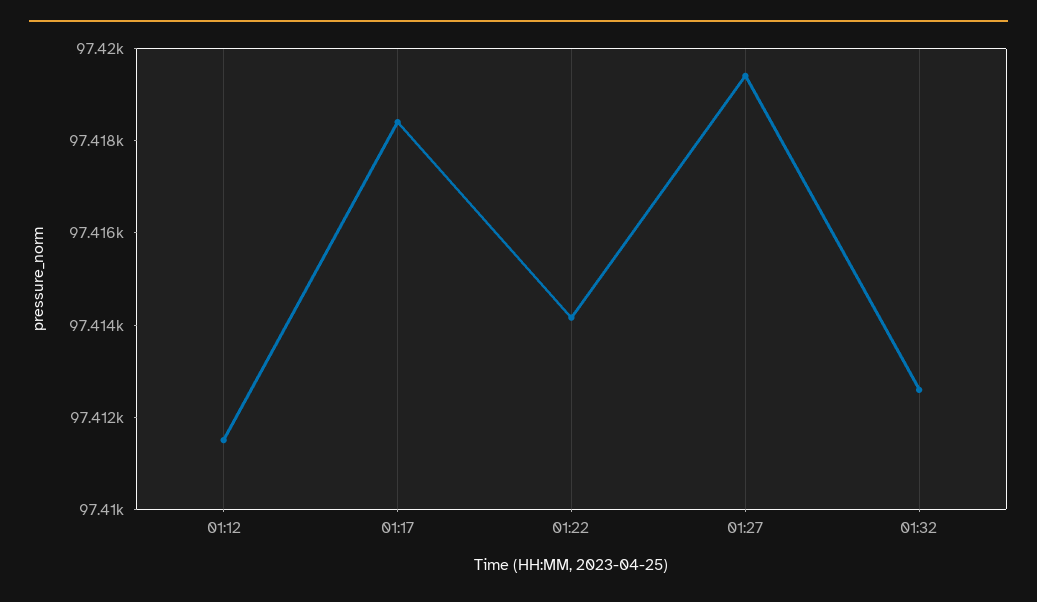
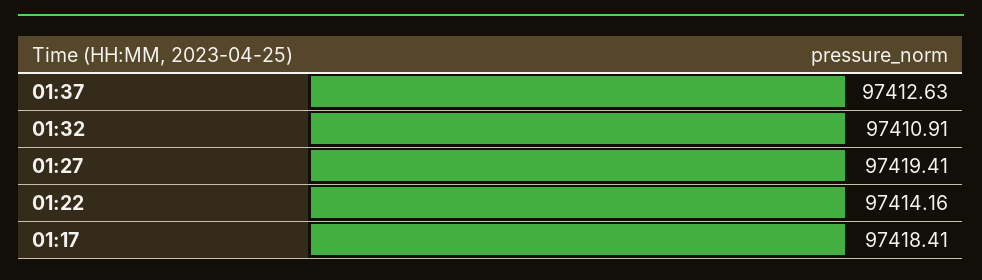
01:12: 97411.5 -> none
01:32: 97412.5 -> 97410.91
01:37: none -> 97412.63

